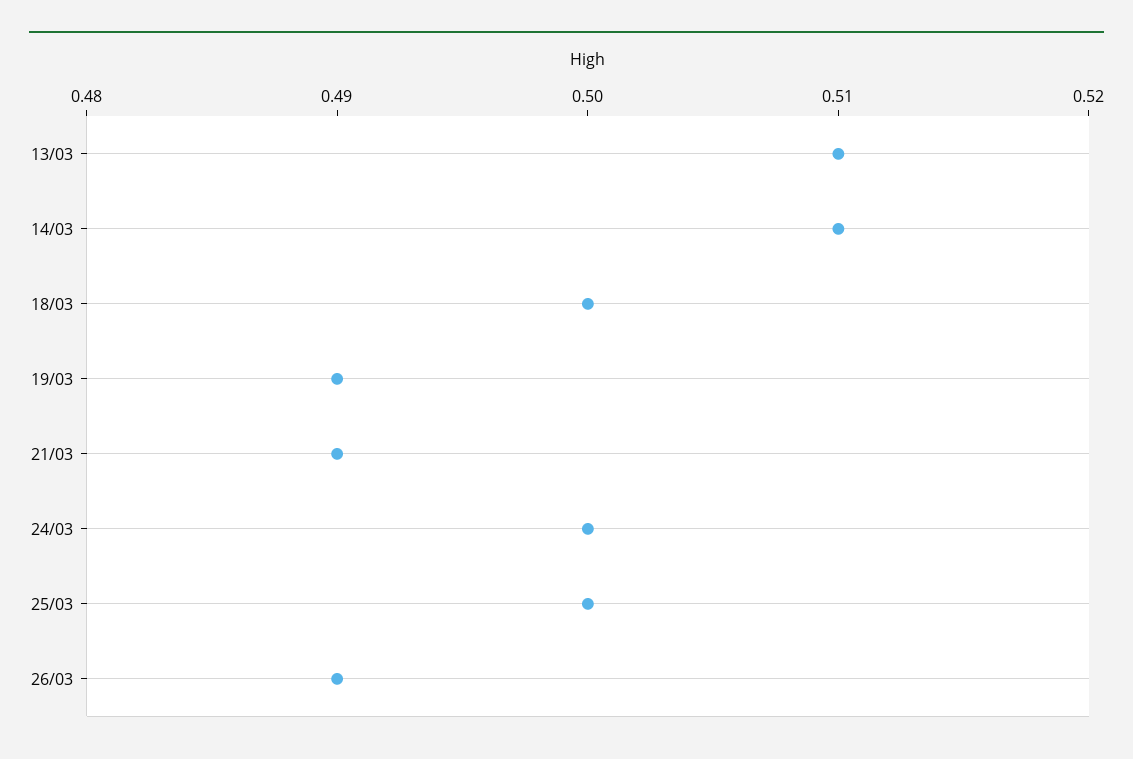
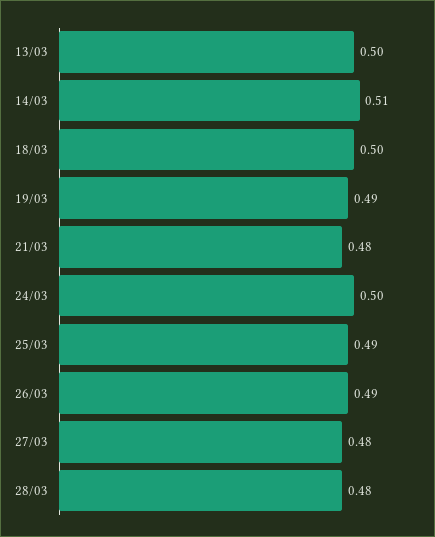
13/03: 0.51 -> 0.5
21/03: 0.49 -> 0.48
25/03: 0.5 -> 0.49
27/03: none -> 0.48
28/03: none -> 0.48

